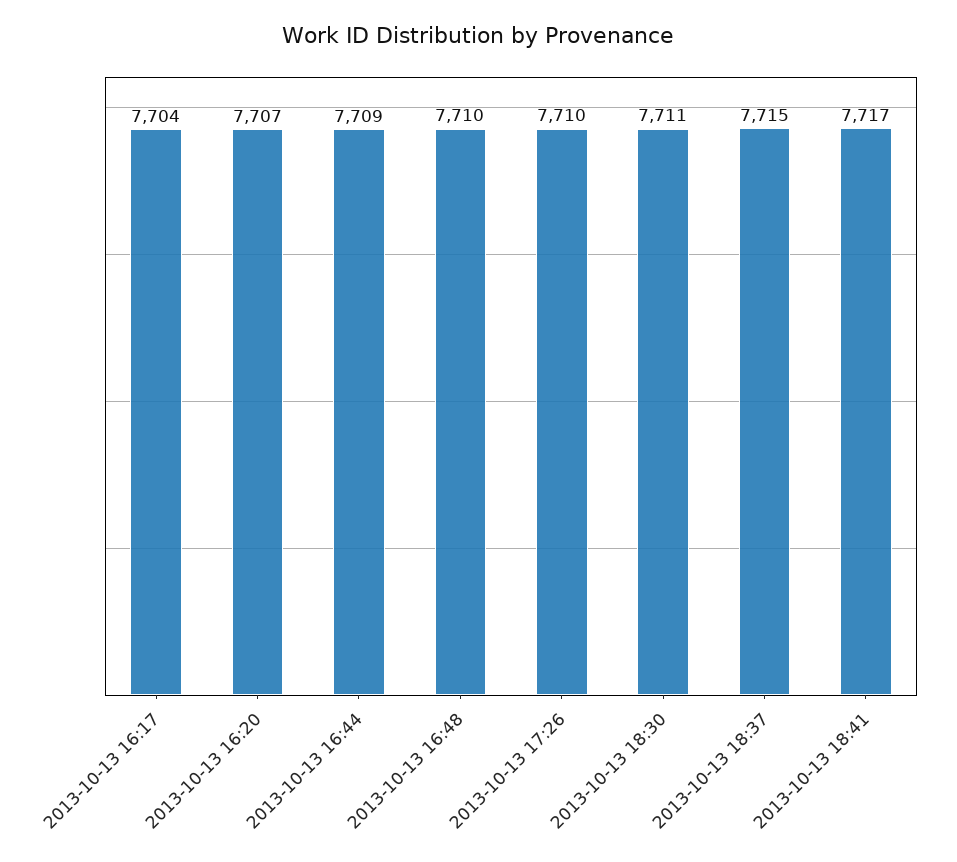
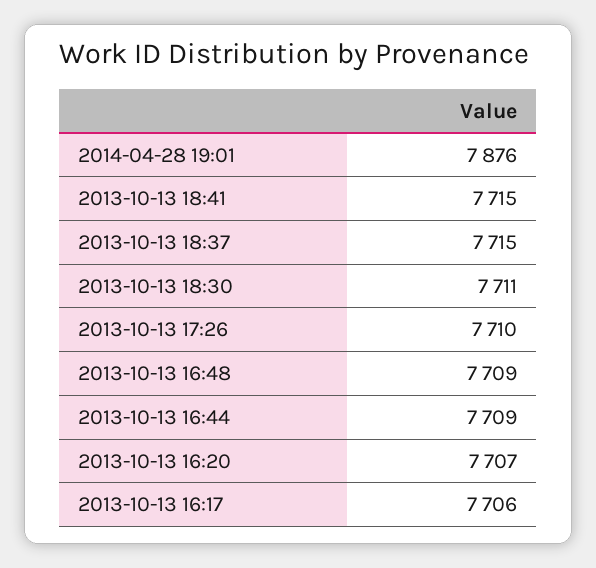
2013-10-13 16:17: 7704 -> 7706
2013-10-13 16:48: 7710 -> 7709
2013-10-13 18:41: 7717 -> 7715
2014-04-28 19:01: none -> 7876

